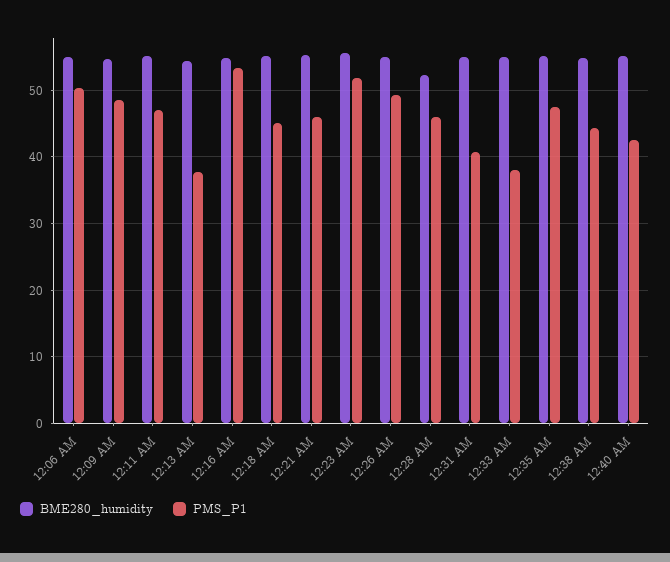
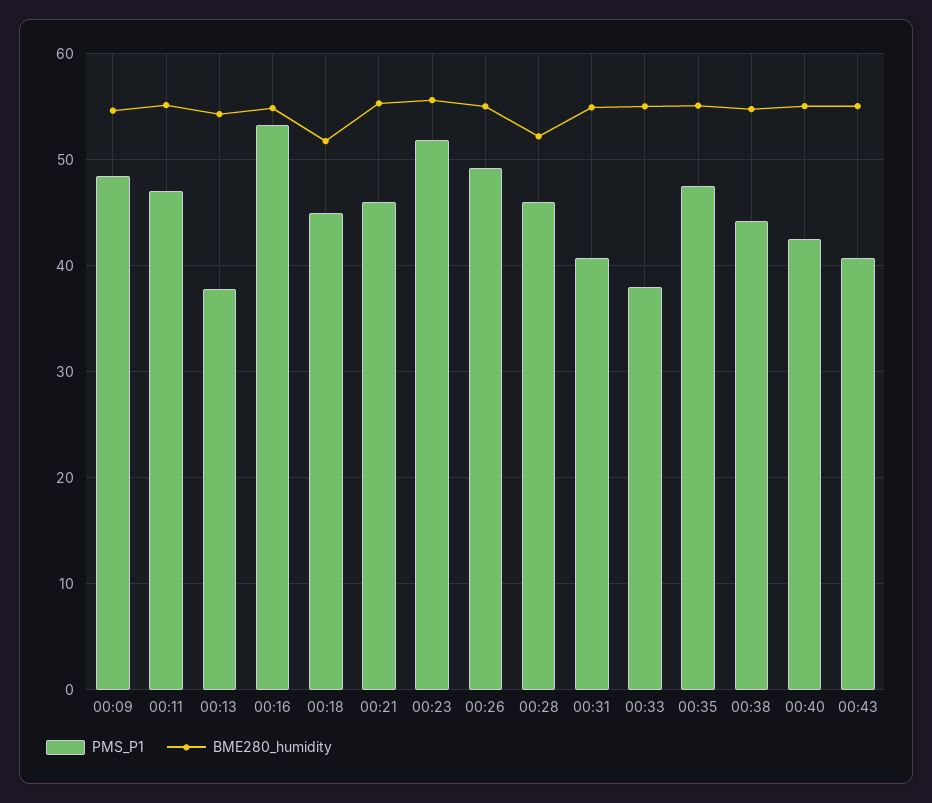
BME280_humidity, 12:06 AM: 55 -> none
PMS_P1, 12:06 AM: 50 -> none
BME280_humidity, 12:18 AM: 55 -> 52
PMS_P1, 00:43: none -> 41
BME280_humidity, 00:43: none -> 55

